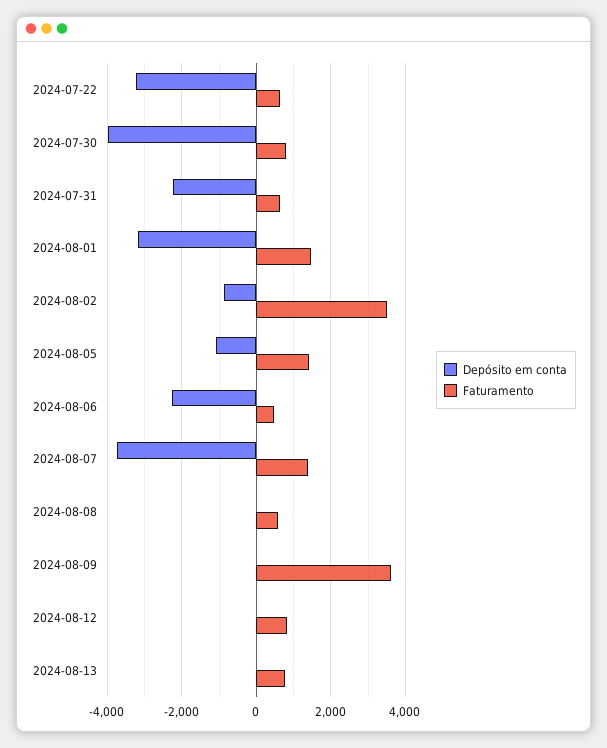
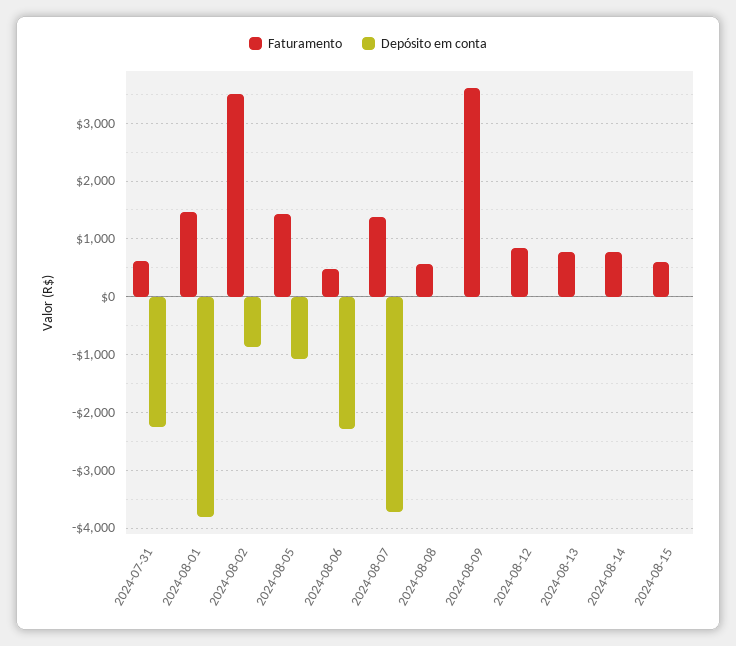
Depósito em conta, 2024-07-22: -3200 -> none
Faturamento, 2024-07-22: 600 -> none
Depósito em conta, 2024-07-30: -4000 -> none
Faturamento, 2024-07-30: 800 -> none
Depósito em conta, 2024-08-01: -3200 -> -3800
Faturamento, 2024-08-14: none -> 800
Depósito em conta, 2024-08-14: none -> 0
Faturamento, 2024-08-15: none -> 600
Depósito em conta, 2024-08-15: none -> 0

